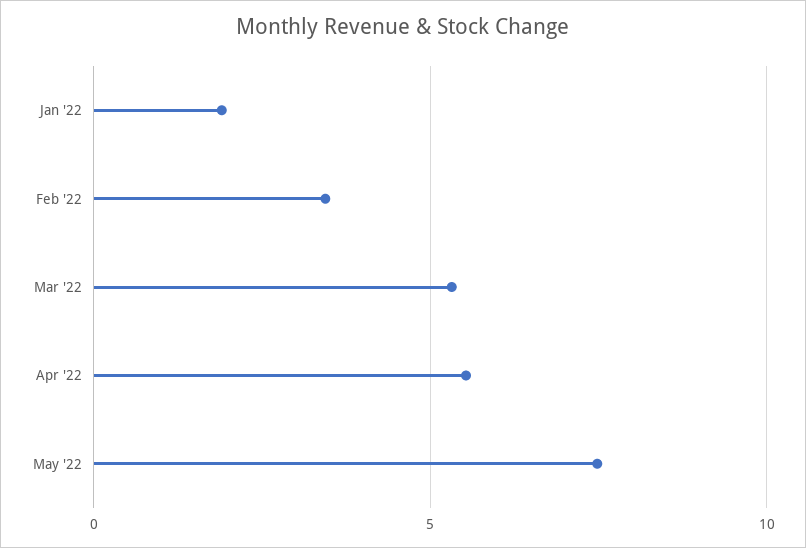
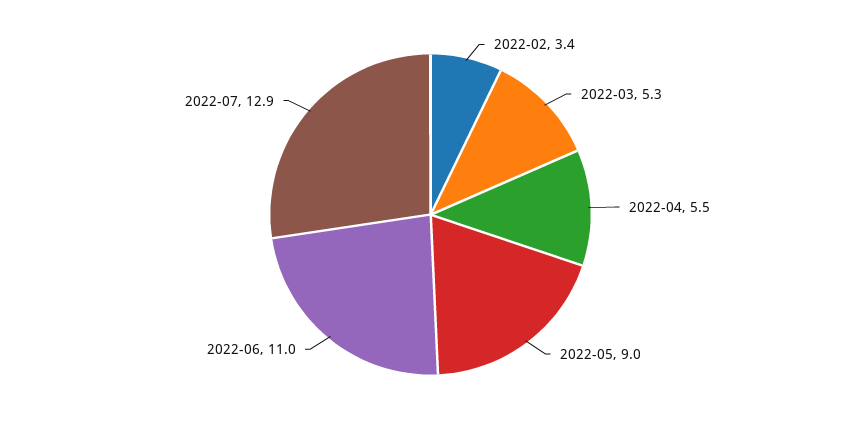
Jan '22: 2 -> none
May '22: 7.5 -> 9
2022-06: none -> 11
2022-07: none -> 12.9

